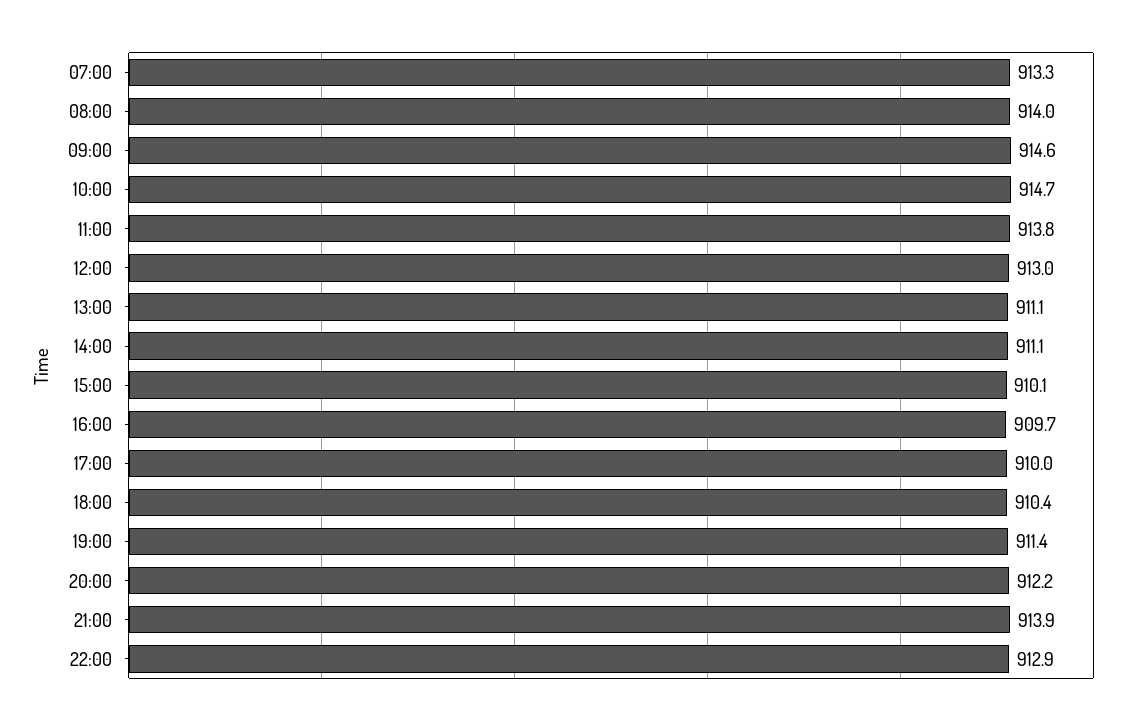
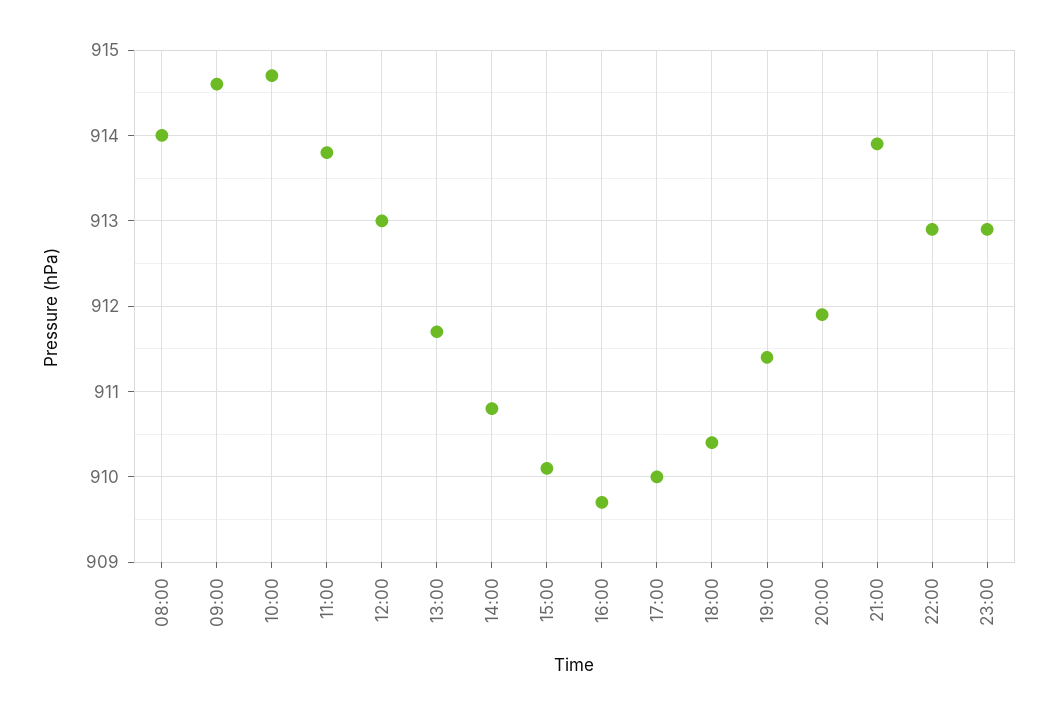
07:00: 913.3 -> none
13:00: 911.1 -> 911.7
14:00: 911.1 -> 910.8
20:00: 912.2 -> 911.9
23:00: none -> 912.9

